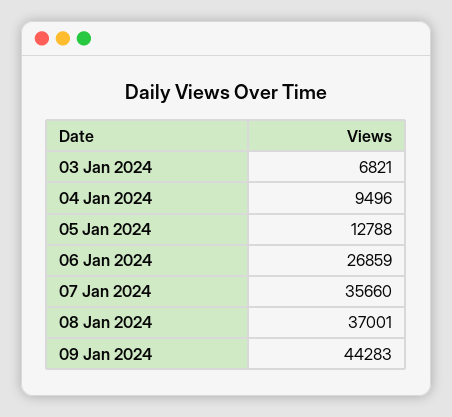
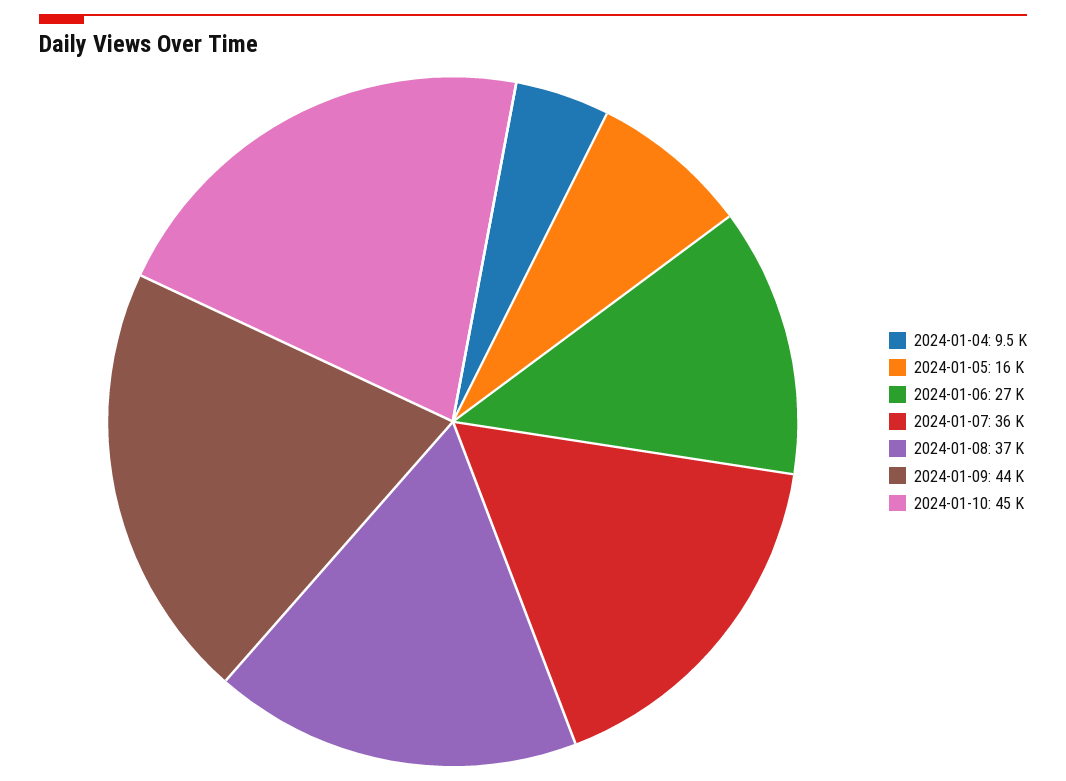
03 Jan 2024: 6821 -> none
05 Jan 2024: 12788 -> 16000
2024-01-10: none -> 45000

